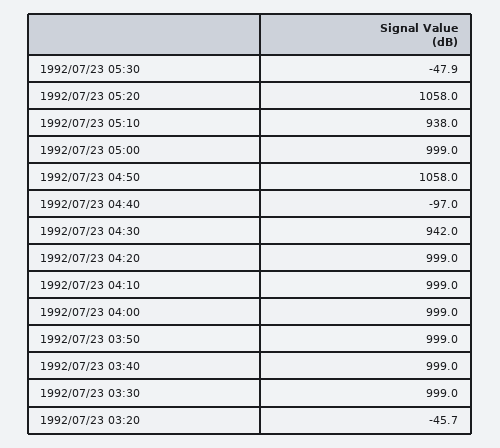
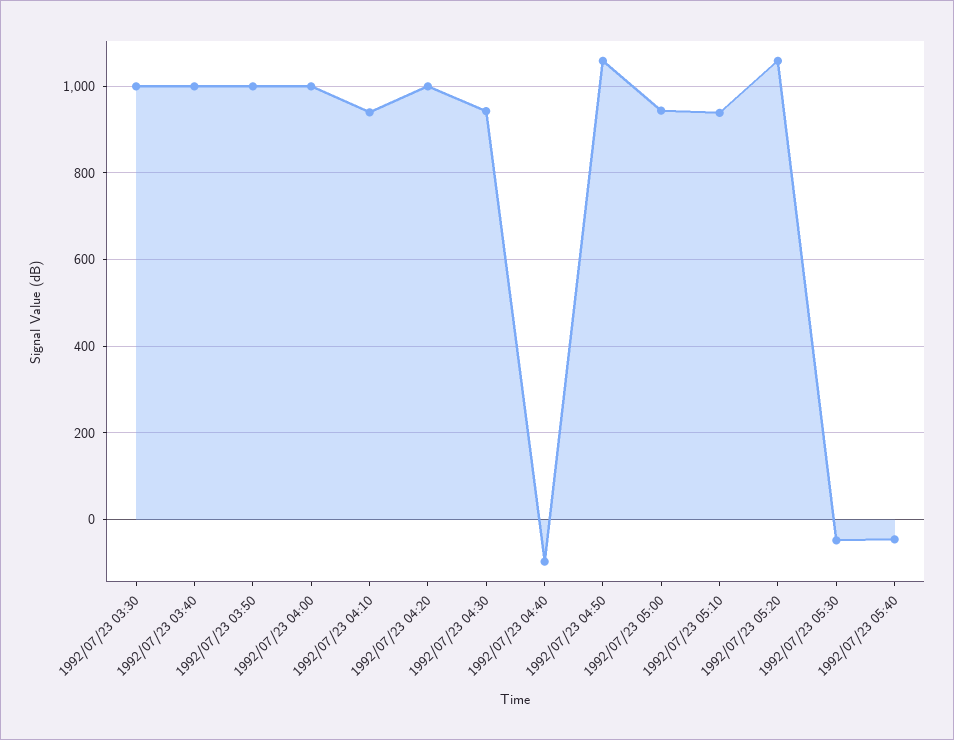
1992/07/23 05:00: 999 -> 940
1992/07/23 04:10: 999 -> 940
1992/07/23 03:20: -45.7 -> none
1992/07/23 05:40: none -> -40

